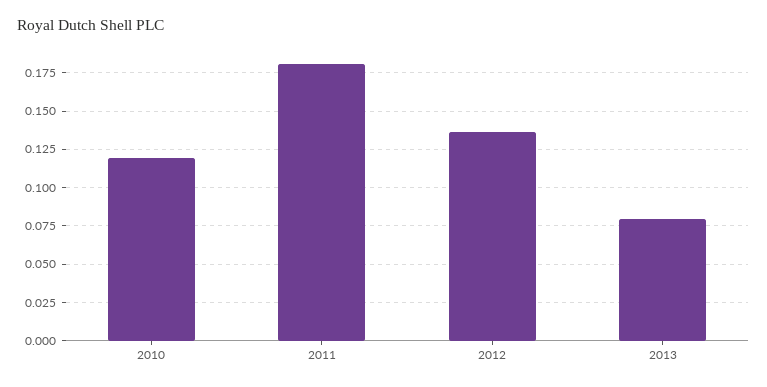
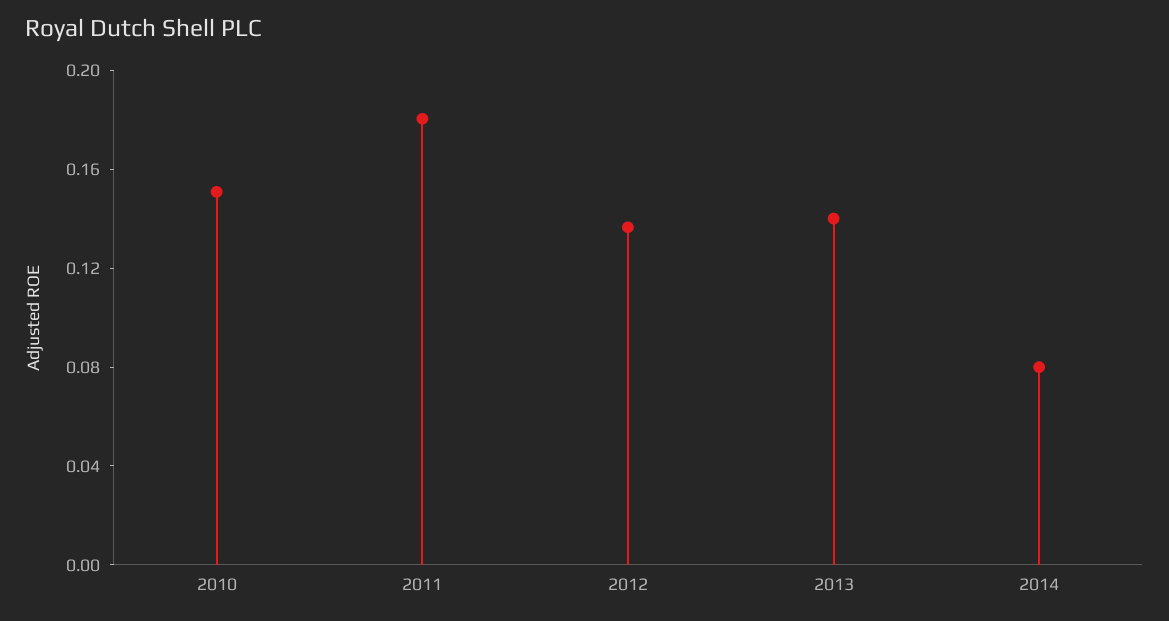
2010: 0.12 -> 0.15
2013: 0.08 -> 0.14
2014: none -> 0.08

